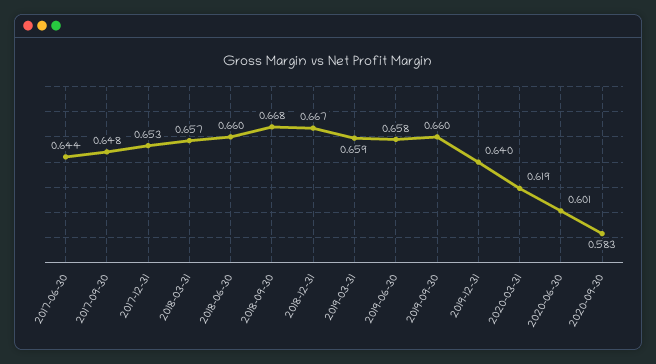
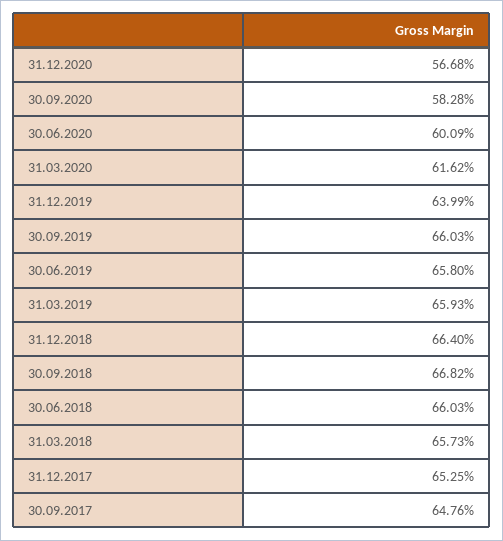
2017-06-30: 0.644 -> none
2018-12-31: 0.667 -> 0.664
2020-03-31: 0.619 -> 0.6162
31.12.2020: none -> 0.5668

